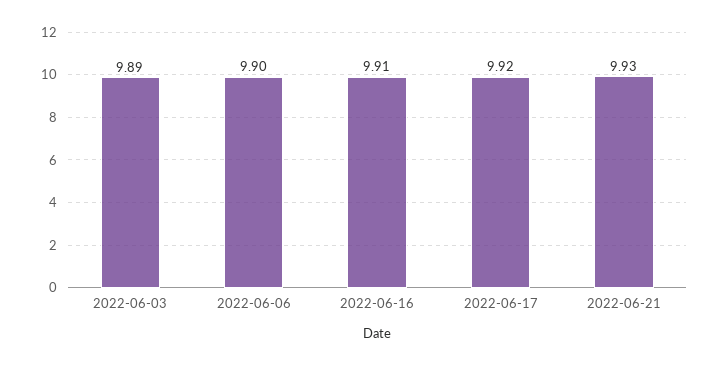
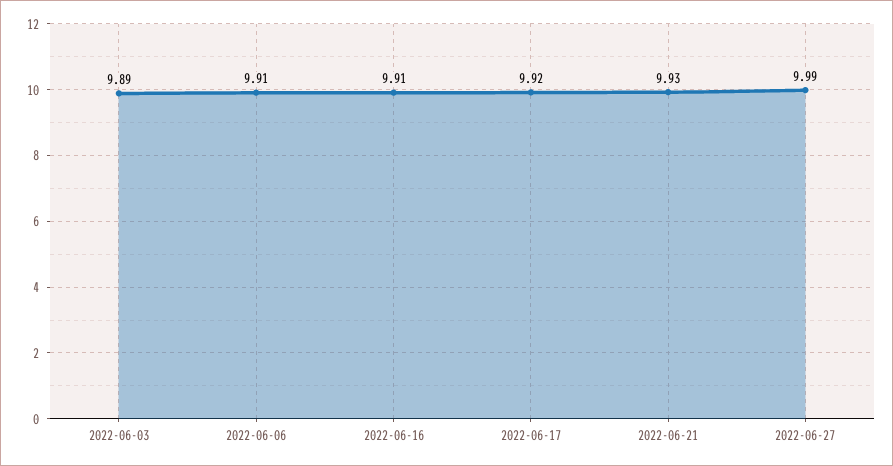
2022-06-06: 9.9 -> 9.91
2022-06-27: none -> 9.99

